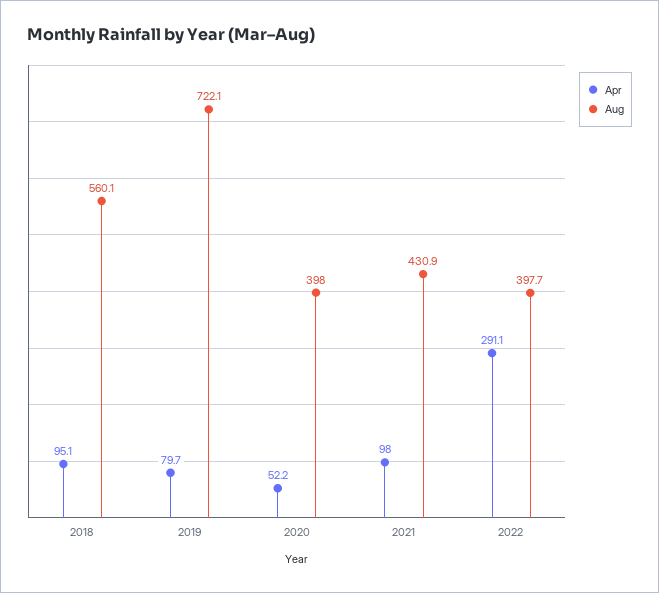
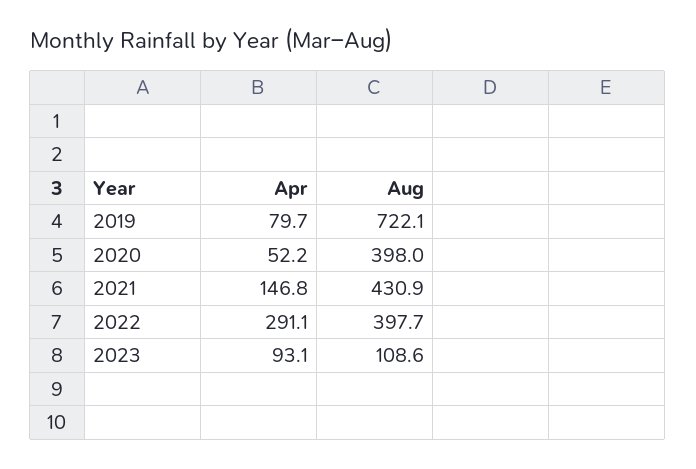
Apr, 2018: 95.1 -> none
Aug, 2018: 560.1 -> none
Apr, 2021: 98 -> 146.8
Apr, 2023: none -> 93.1
Aug, 2023: none -> 108.6

